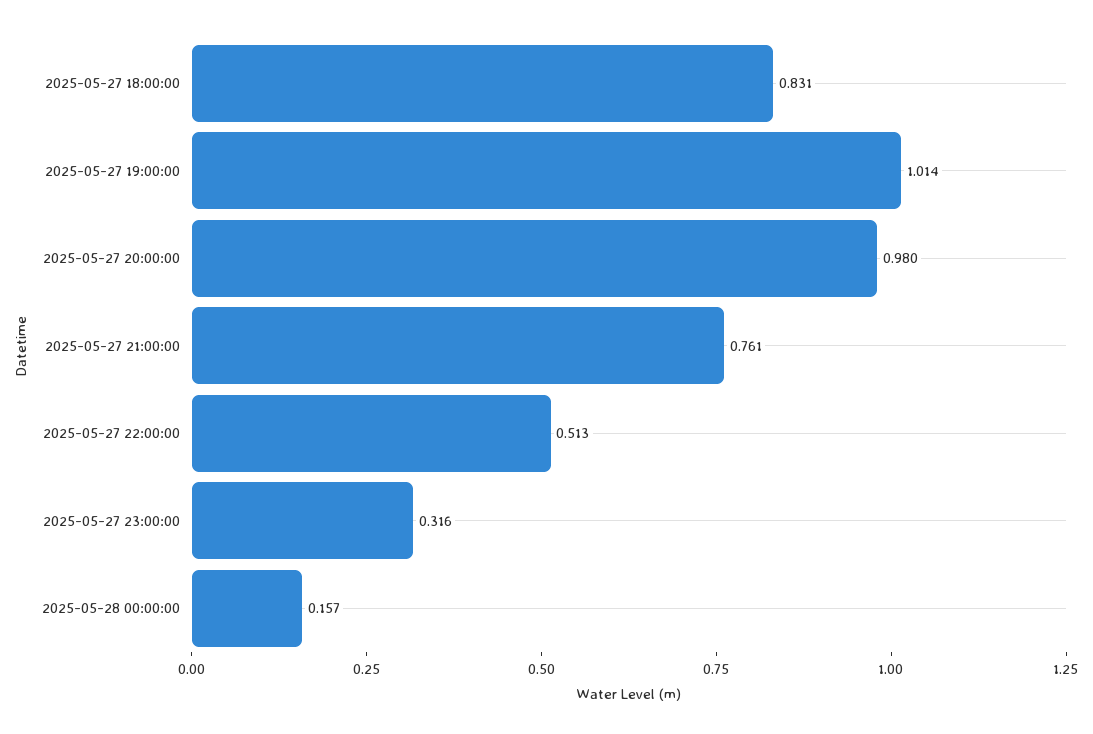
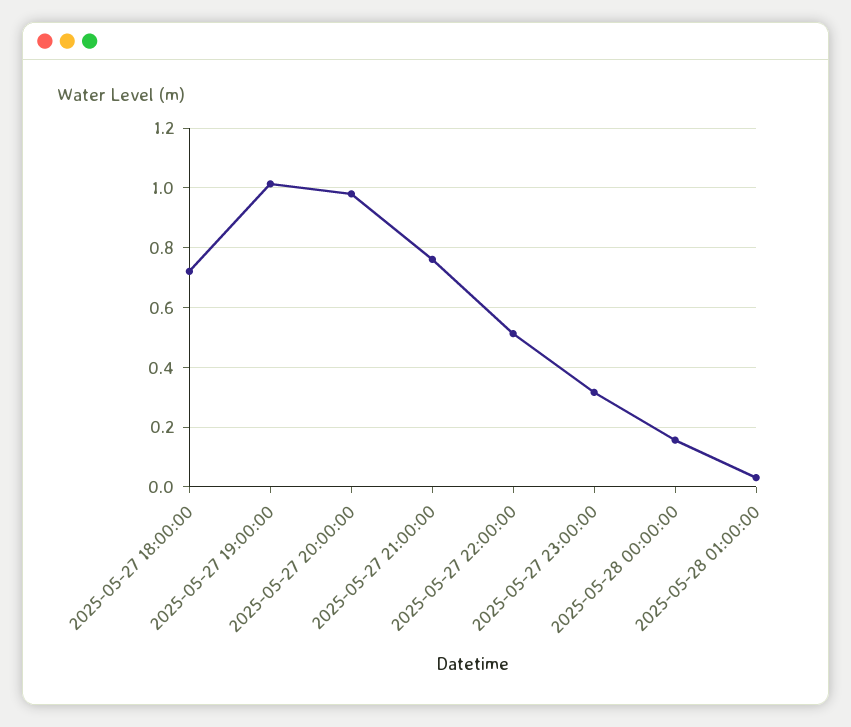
2025-05-27 18:00:00: 0.831 -> 0.725
2025-05-28 01:00:00: none -> 0.025

